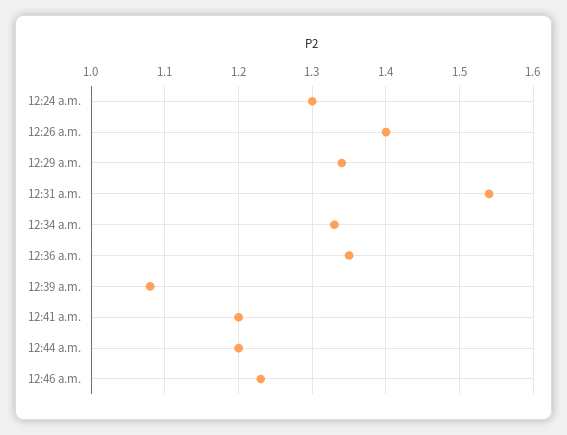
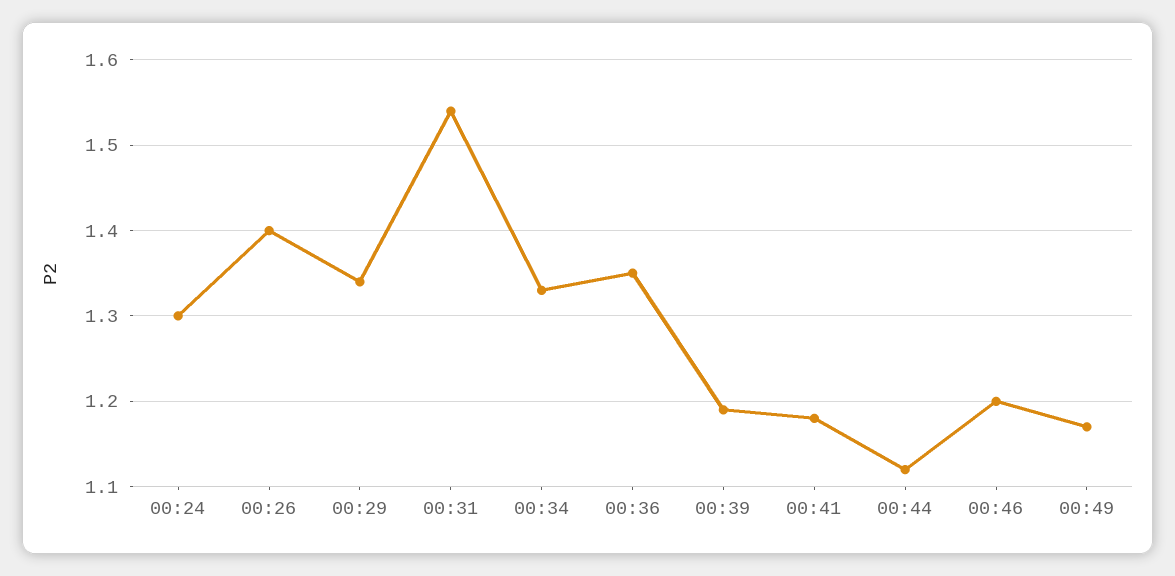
12:39 a.m.: 1.08 -> 1.19
12:41 a.m.: 1.2 -> 1.18
12:44 a.m.: 1.2 -> 1.12
12:46 a.m.: 1.23 -> 1.2
00:49: none -> 1.17

